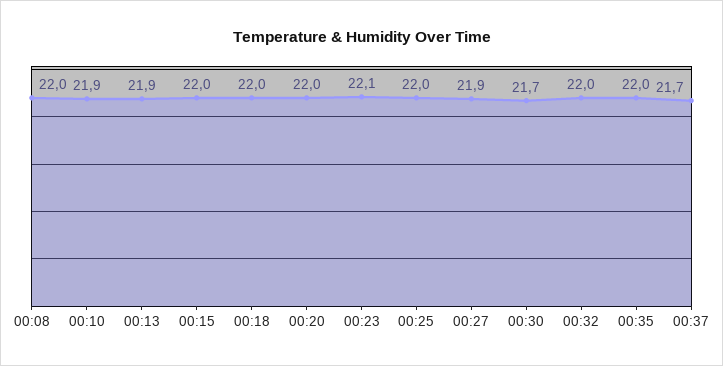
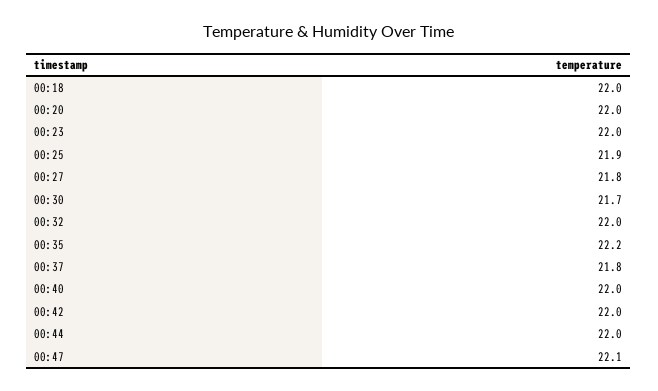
00:08: 22 -> none
00:10: 21.9 -> none
00:13: 21.9 -> none
00:15: 22 -> none
00:23: 22.1 -> 22
00:25: 22 -> 21.9
00:27: 21.9 -> 21.8
00:35: 22 -> 22.2
00:37: 21.7 -> 21.8
00:40: none -> 22
00:42: none -> 22
00:44: none -> 22
00:47: none -> 22.1

